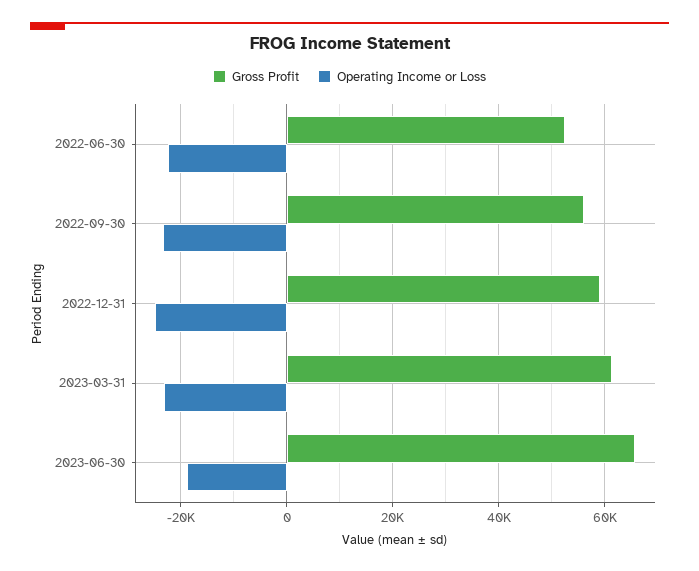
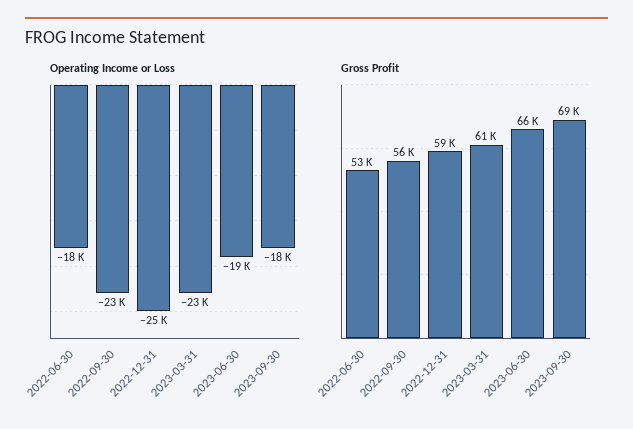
Operating Income or Loss, 2022-06-30: -22000 -> -18000
Operating Income or Loss, 2023-09-30: none -> -18000
Gross Profit, 2023-09-30: none -> 69000

